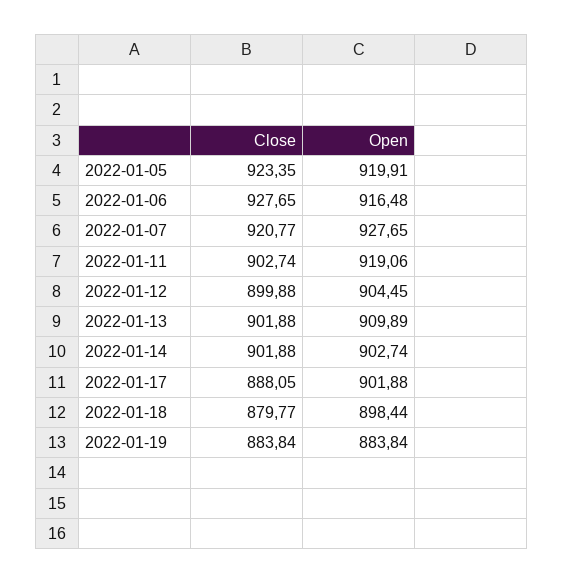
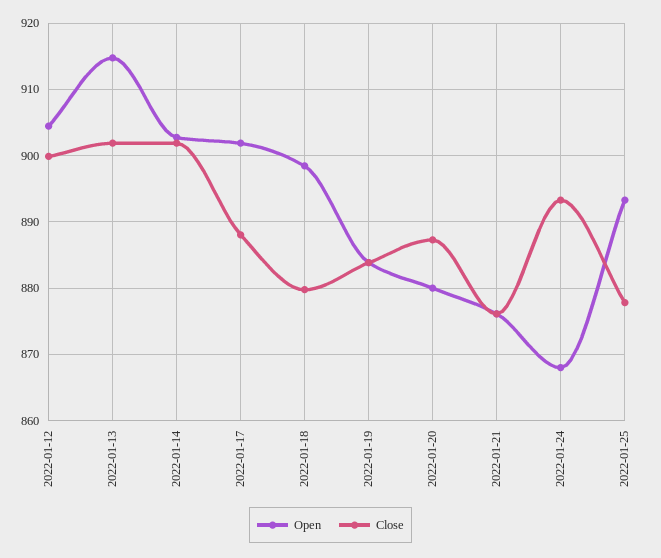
Close, 2022-01-05: 923.35 -> none
Open, 2022-01-05: 919.91 -> none
Close, 2022-01-06: 927.65 -> none
Open, 2022-01-06: 916.48 -> none
Close, 2022-01-07: 920.77 -> none
Open, 2022-01-07: 927.65 -> none
Close, 2022-01-11: 902.74 -> none
Open, 2022-01-11: 919.06 -> none
Open, 2022-01-13: 909.89 -> 915
Open, 2022-01-20: none -> 880
Close, 2022-01-20: none -> 887
Open, 2022-01-21: none -> 876
Close, 2022-01-21: none -> 876
Open, 2022-01-24: none -> 868
Close, 2022-01-24: none -> 893
Open, 2022-01-25: none -> 893
Close, 2022-01-25: none -> 878

